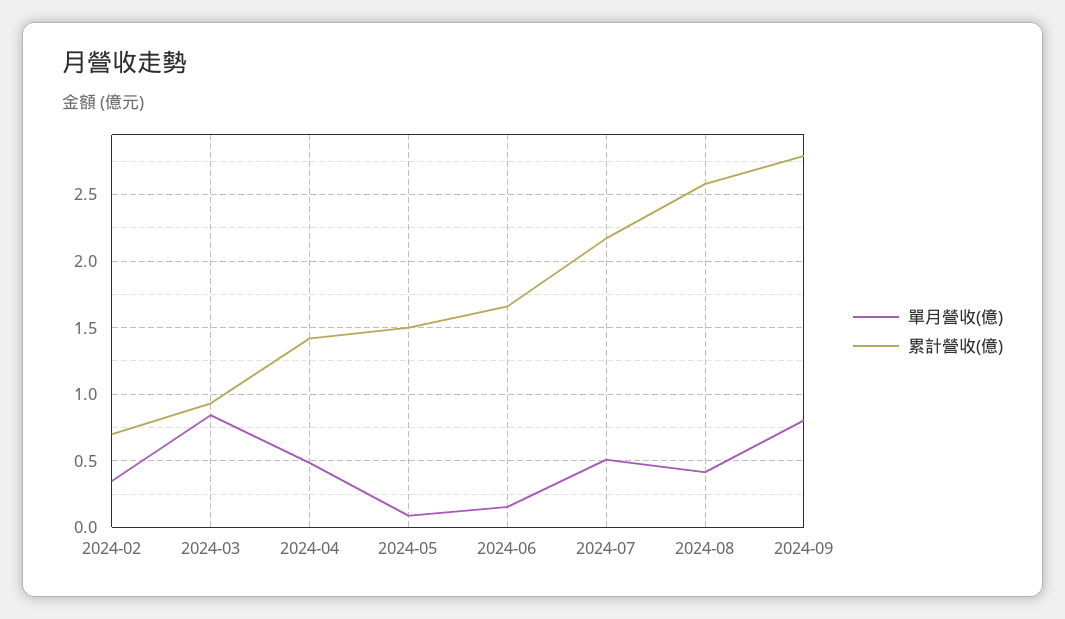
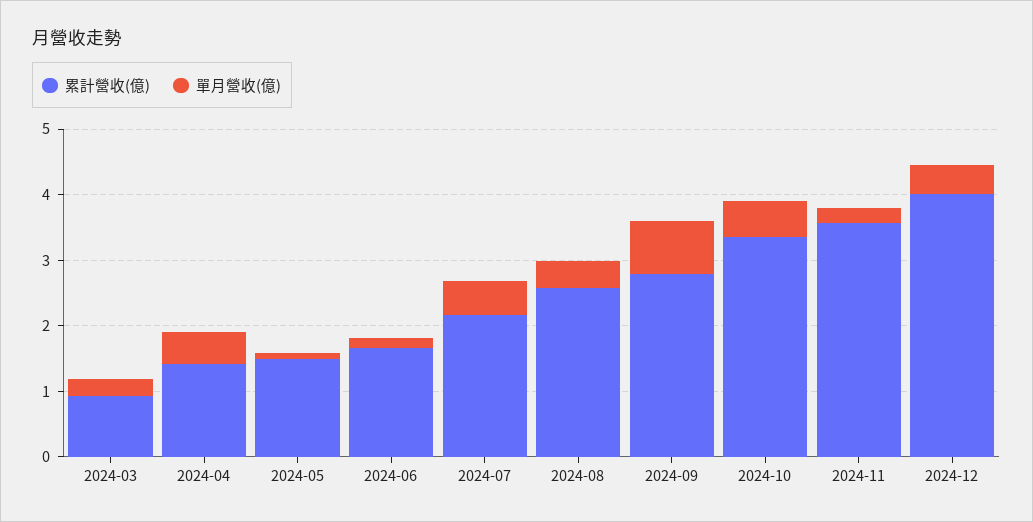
單月營收(億), 2024-02: 0.35 -> none
累計營收(億), 2024-02: 0.7 -> none
單月營收(億), 2024-03: 0.85 -> 0.2
累計營收(億), 2024-10: none -> 3.4
單月營收(億), 2024-10: none -> 0.6
累計營收(億), 2024-11: none -> 3.6
單月營收(億), 2024-11: none -> 0.2
累計營收(億), 2024-12: none -> 4
單月營收(億), 2024-12: none -> 0.4

